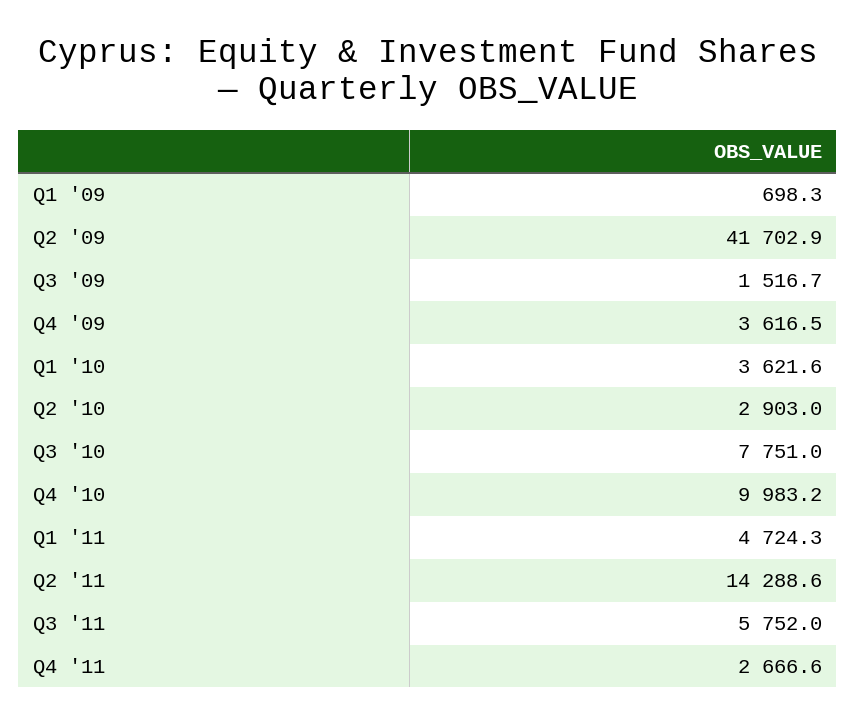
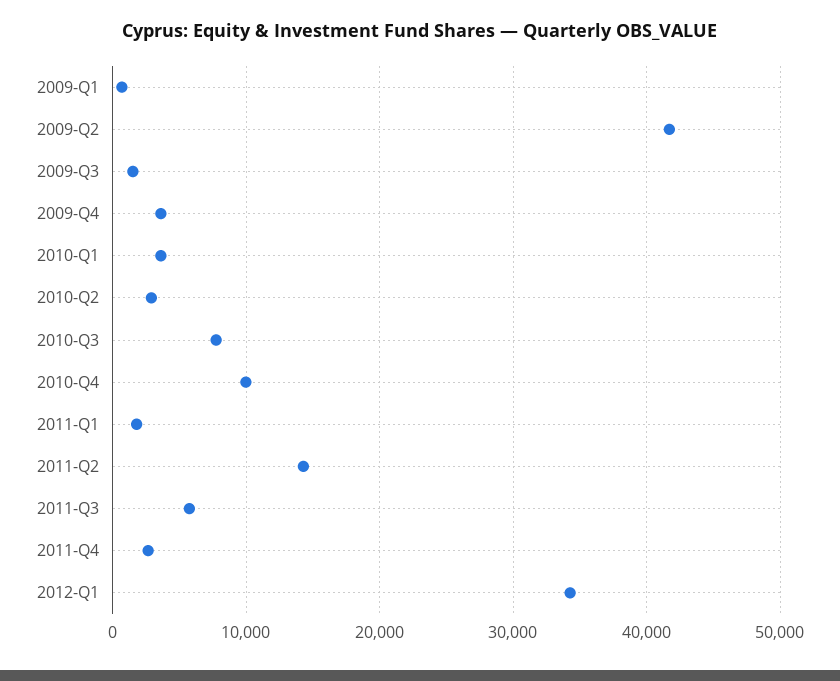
Q1 '11: 4724.3 -> 2000
2012-Q1: none -> 34000

